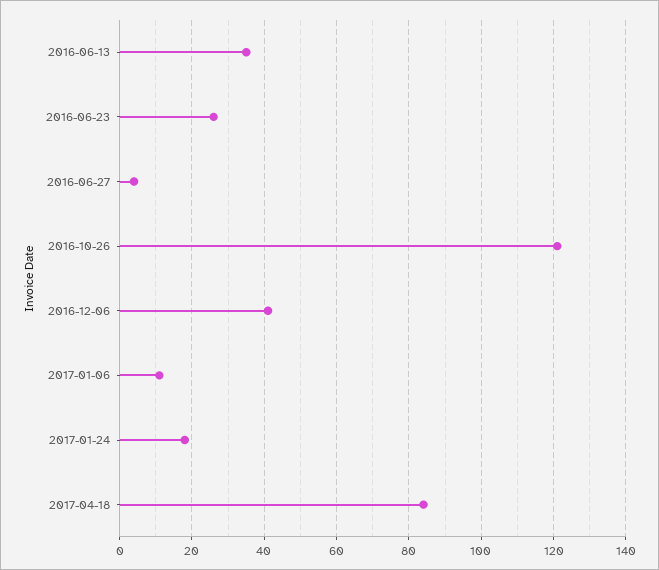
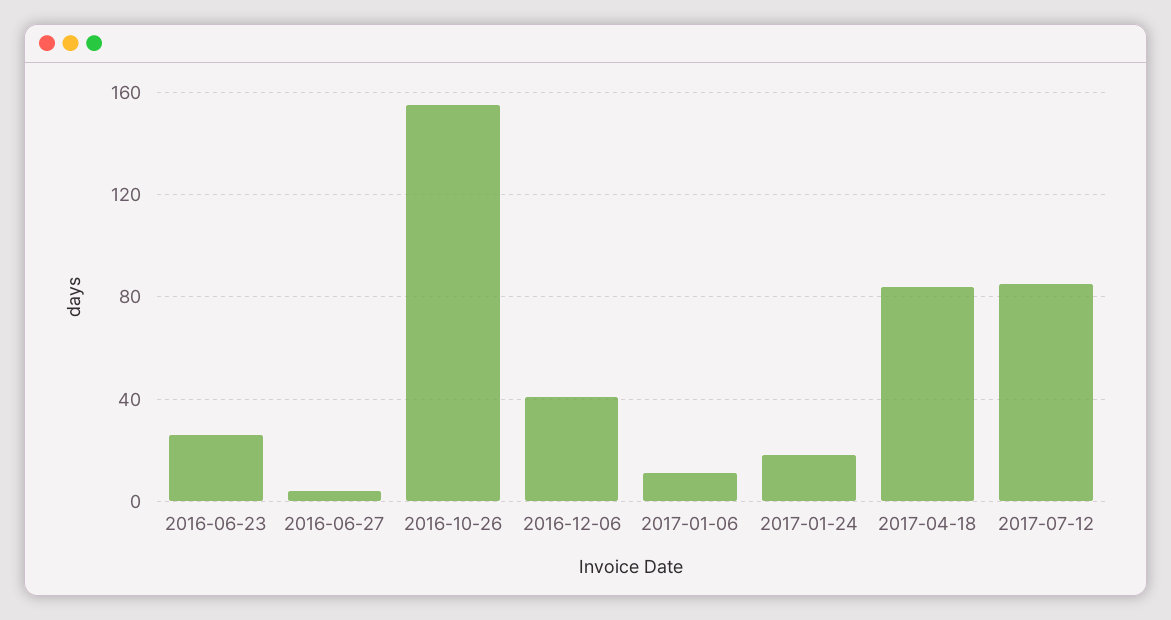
2016-06-13: 35 -> none
2016-10-26: 120 -> 155
2017-07-12: none -> 85

